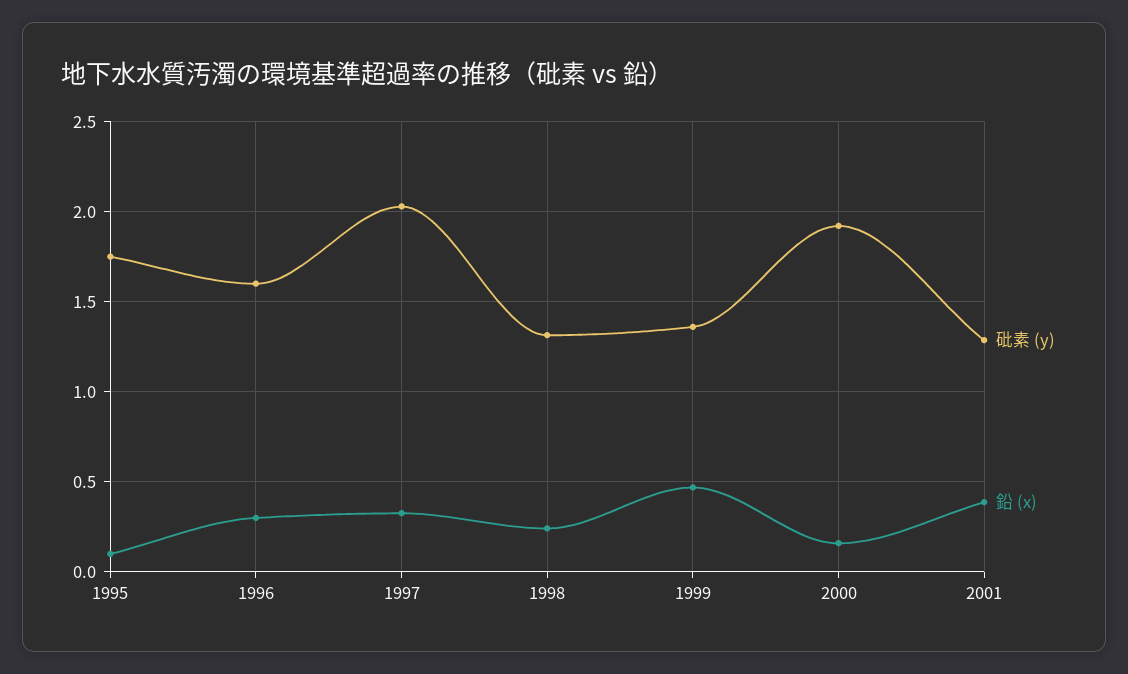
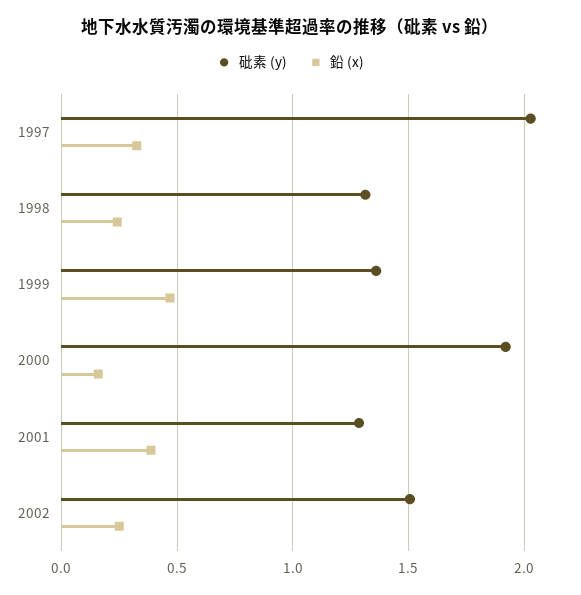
砒素 (y), 1995: 1.75 -> none
鉛 (x), 1995: 0.1 -> none
砒素 (y), 1996: 1.6 -> none
鉛 (x), 1996: 0.3 -> none
砒素 (y), 2002: none -> 1.5
鉛 (x), 2002: none -> 0.25

